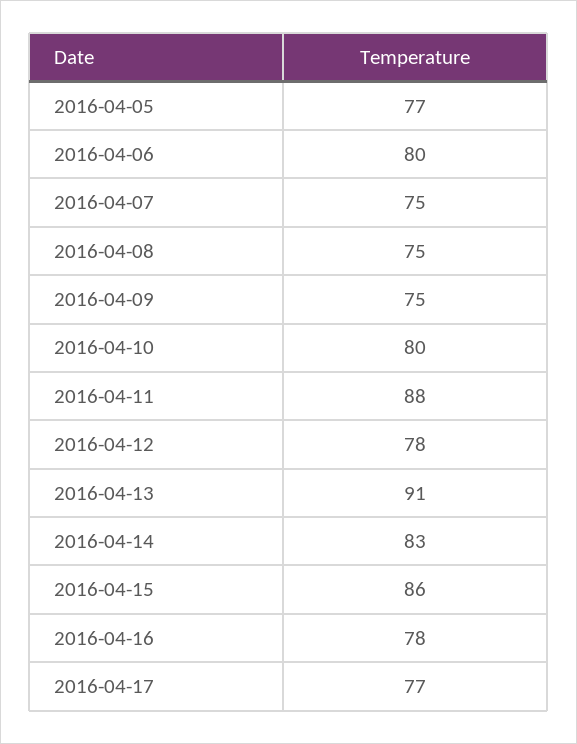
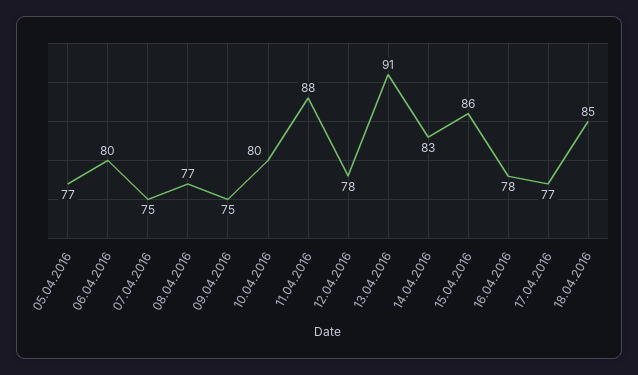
2016-04-08: 75 -> 77
18.04.2016: none -> 85

